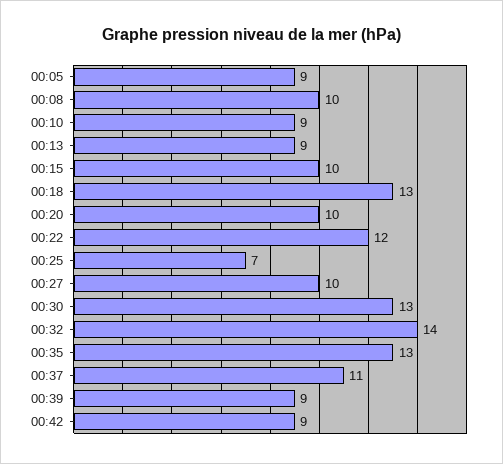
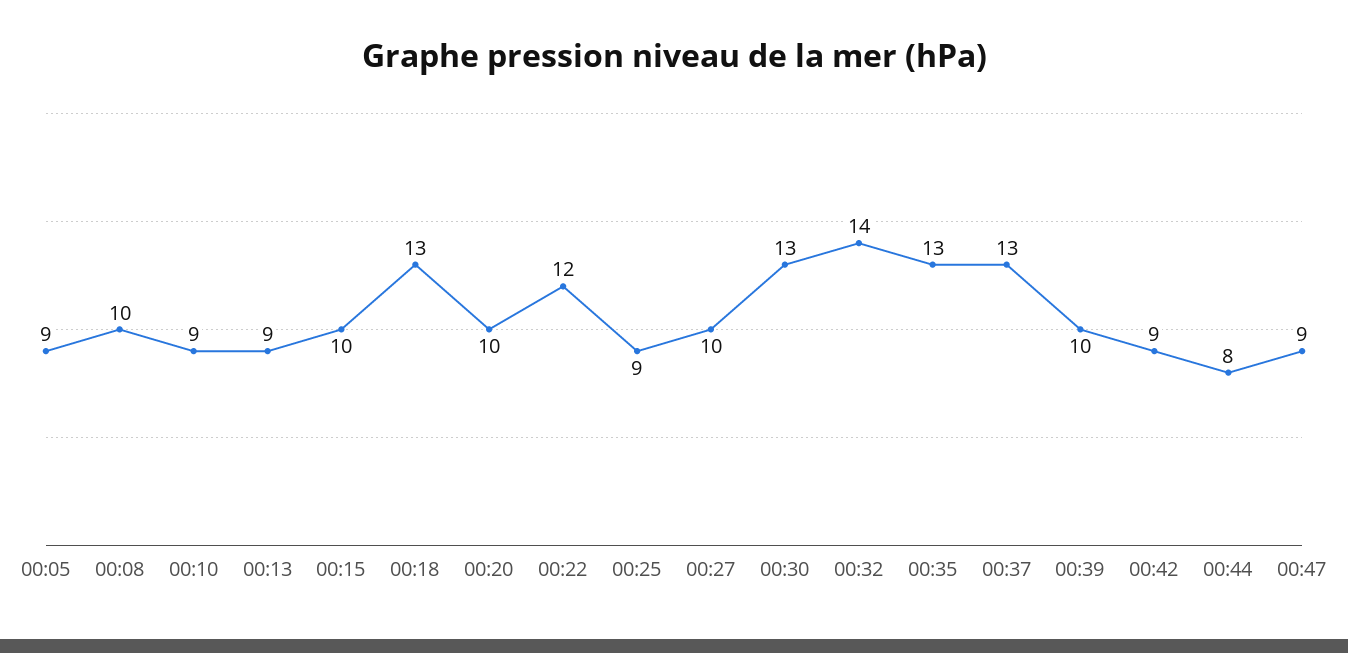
00:25: 7 -> 9
00:37: 11 -> 13
00:39: 9 -> 10
00:44: none -> 8
00:47: none -> 9

